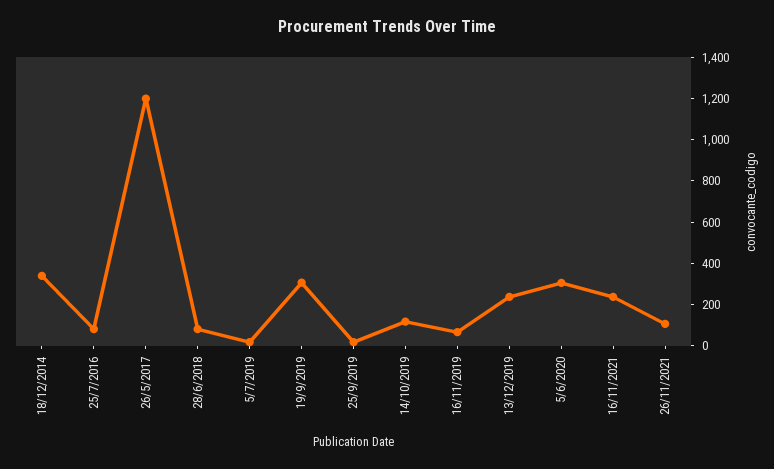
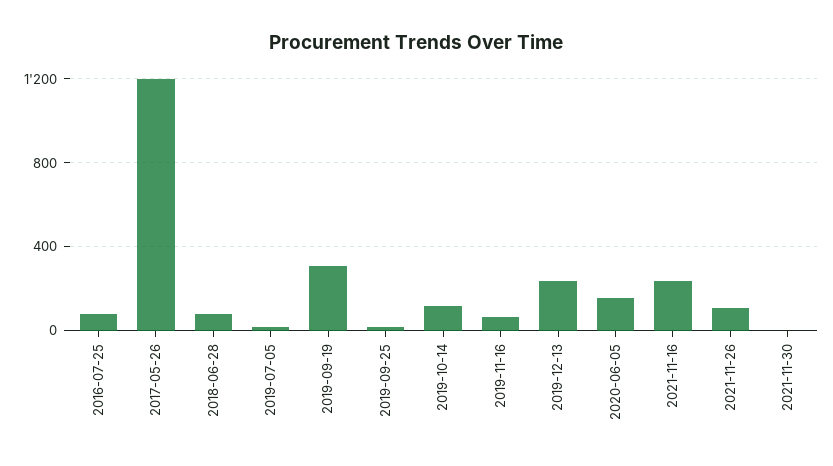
18/12/2014: 350 -> none
5/6/2020: 300 -> 150
2021-11-30: none -> 0

